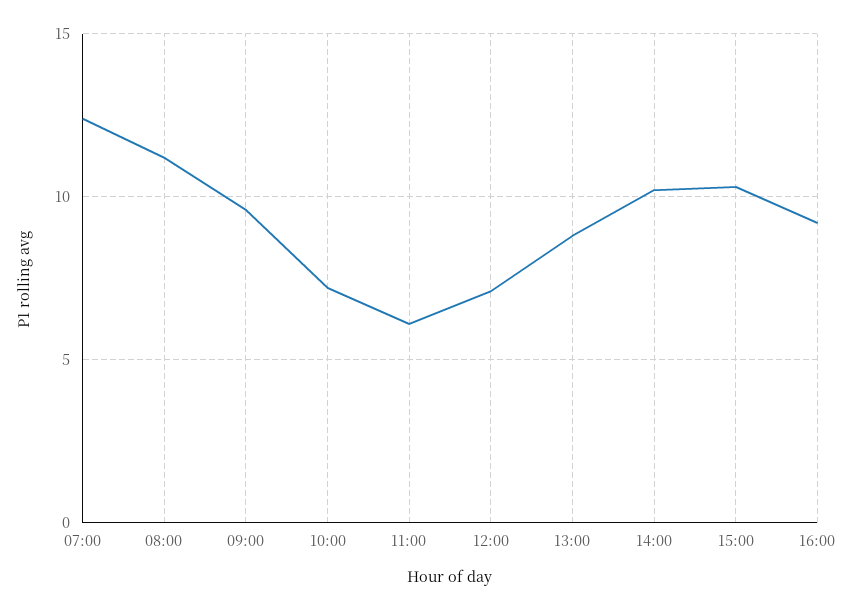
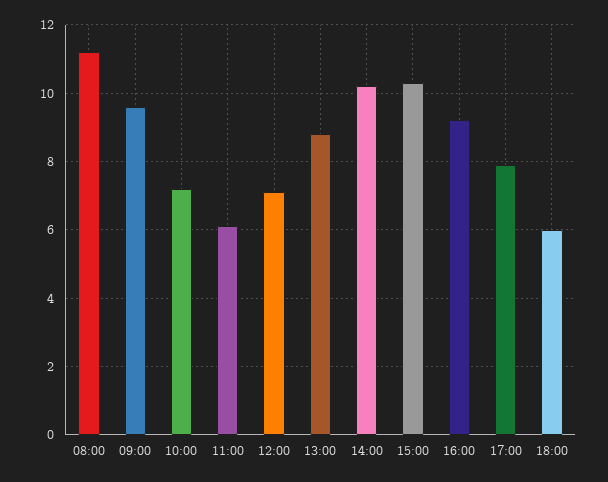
07:00: 12.5 -> none
17:00: none -> 8
18:00: none -> 6

